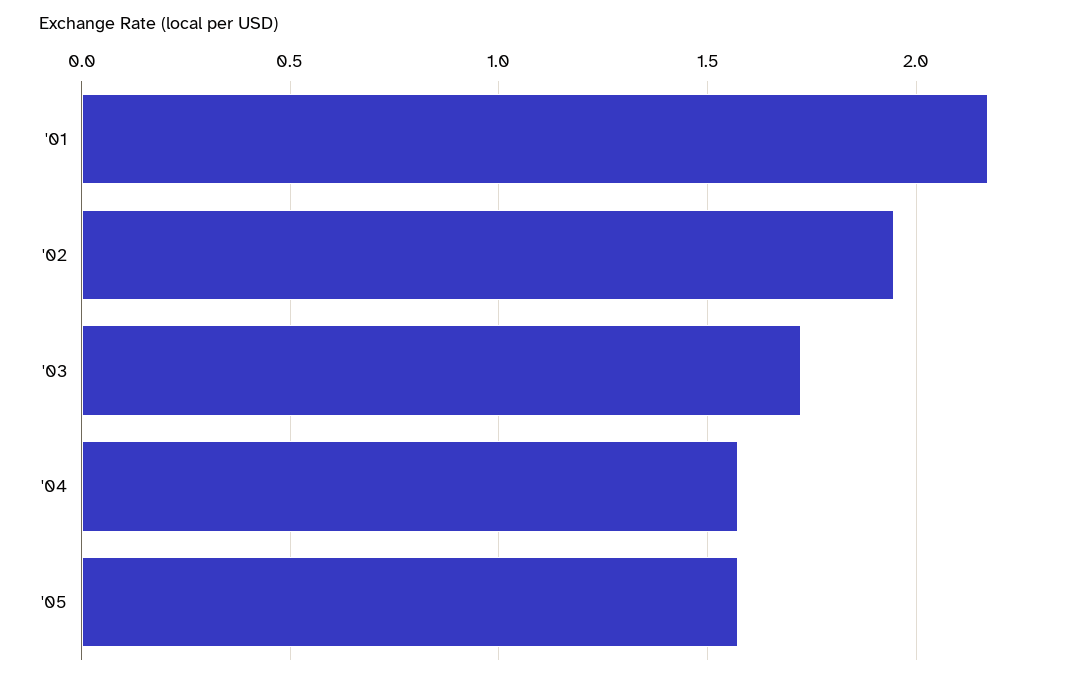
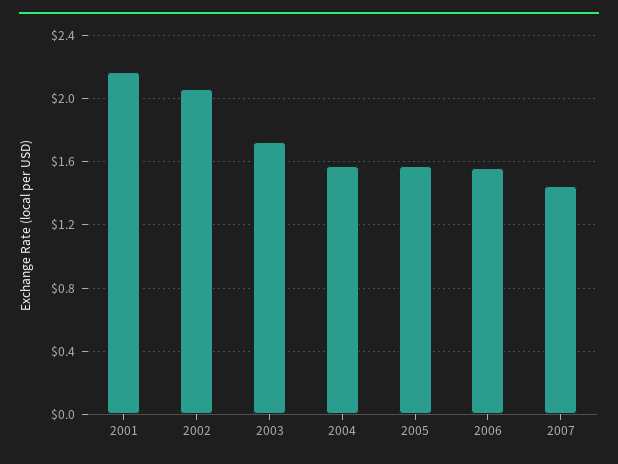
'02: 1.95 -> 2.05
2006: none -> 1.55
2007: none -> 1.45

